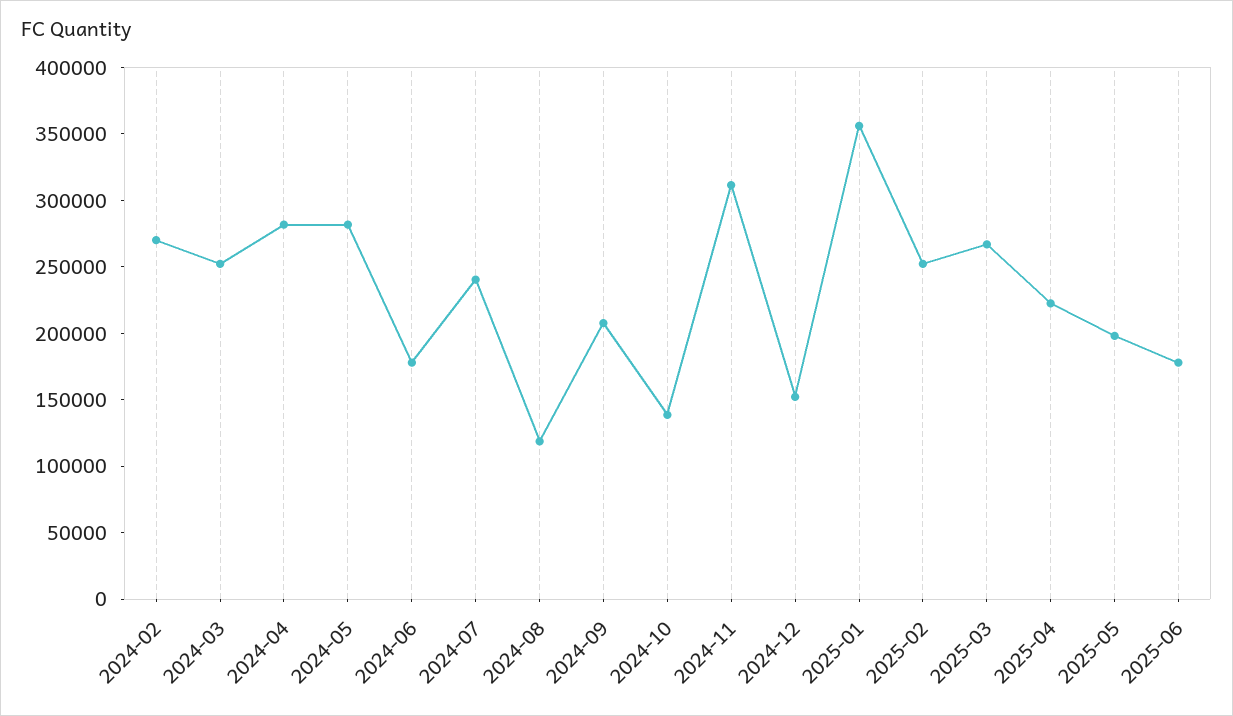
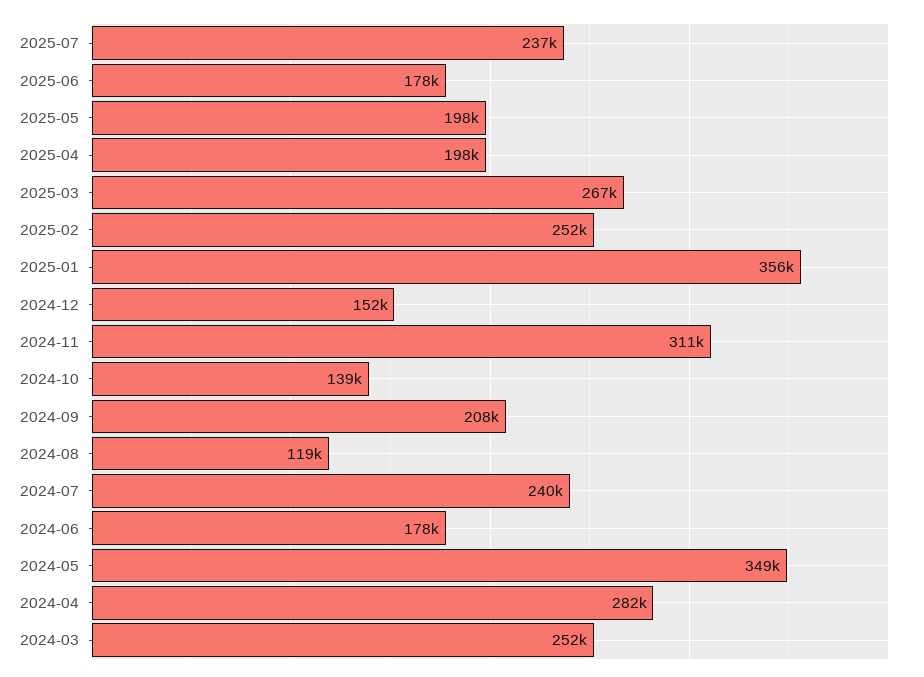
2024-02: 270000 -> none
2024-05: 280000 -> 349000
2025-04: 220000 -> 198000
2025-07: none -> 237000

